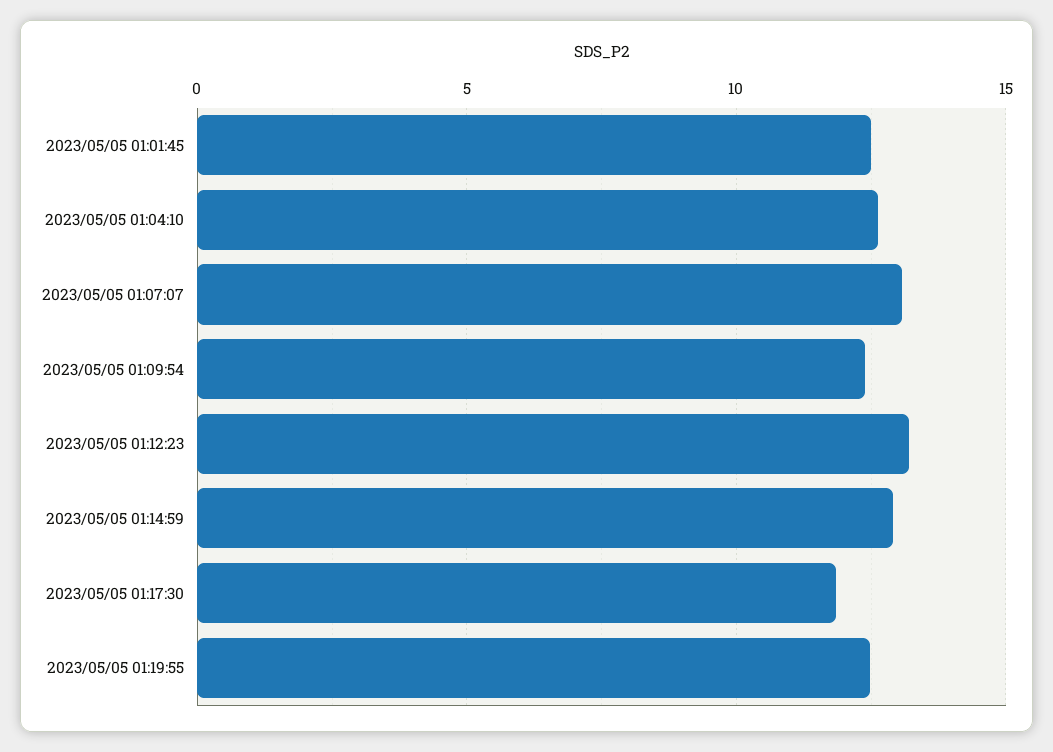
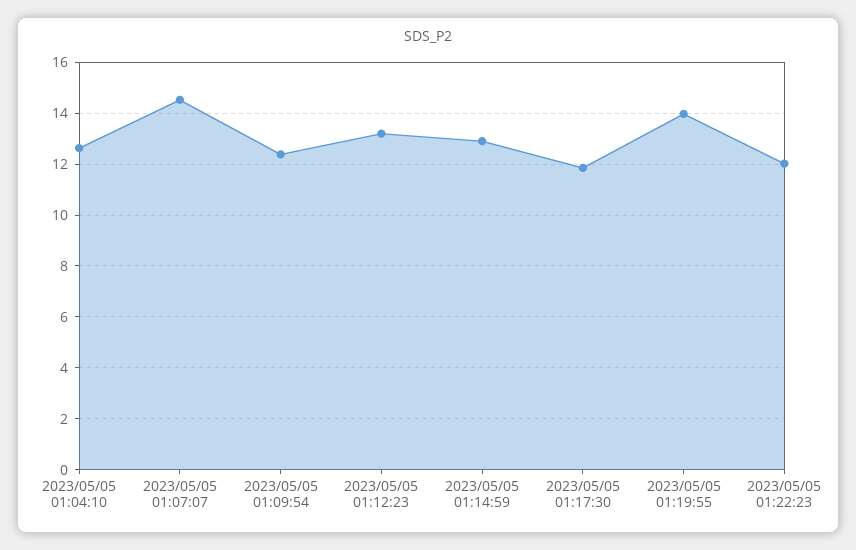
2023/05/05 01:01:45: 12.5 -> none
2023/05/05 01:07:07: 13 -> 14.5
2023/05/05 01:19:55: 12.5 -> 14
2023/05/05 01:22:23: none -> 12

